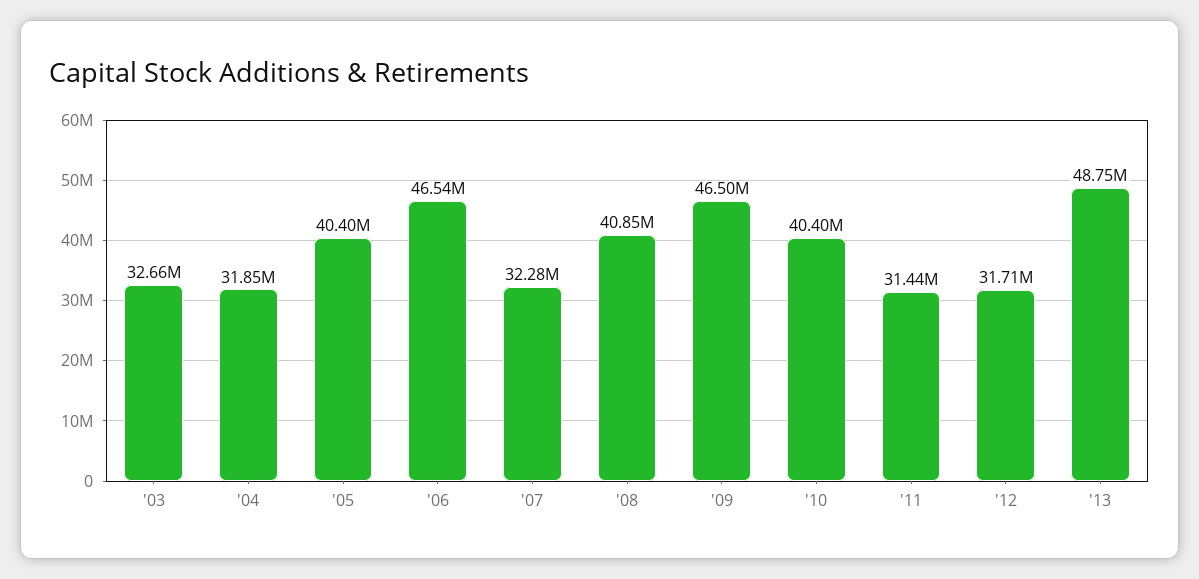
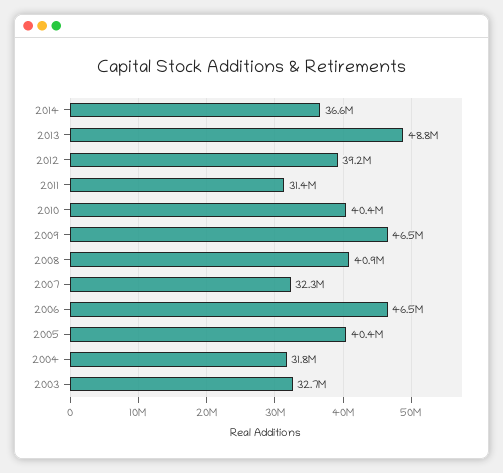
'12: 31710000 -> 39200000
2014: none -> 36600000

